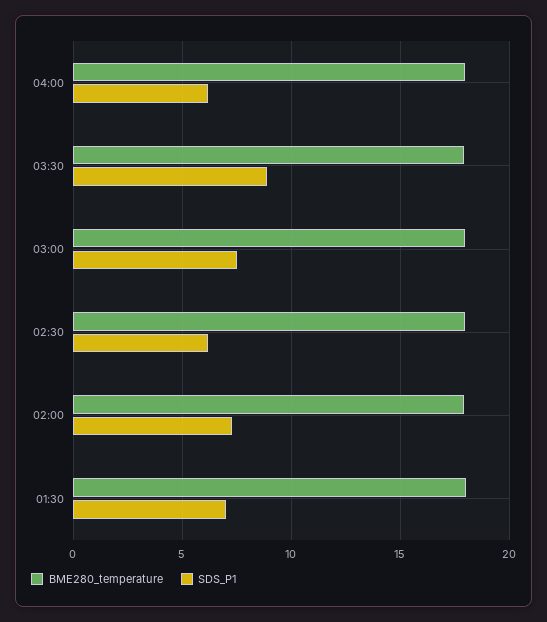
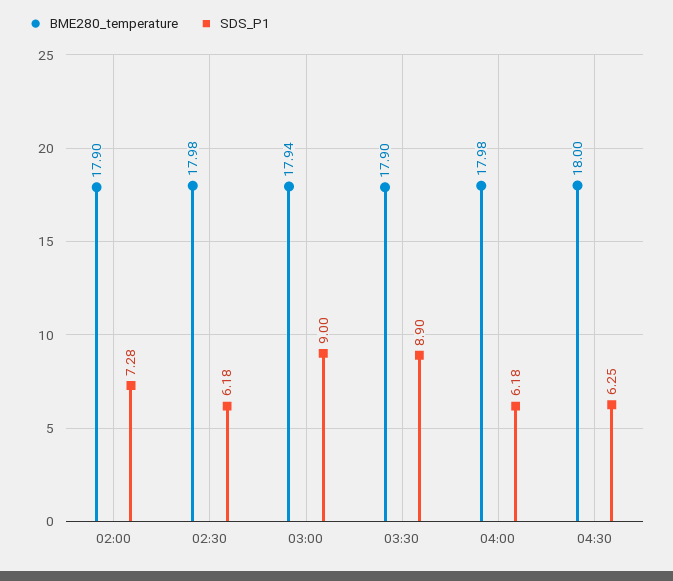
SDS_P1, 03:00: 7.5 -> 9
BME280_temperature, 01:30: 18 -> none
SDS_P1, 01:30: 7 -> none
BME280_temperature, 04:30: none -> 18
SDS_P1, 04:30: none -> 6.25

